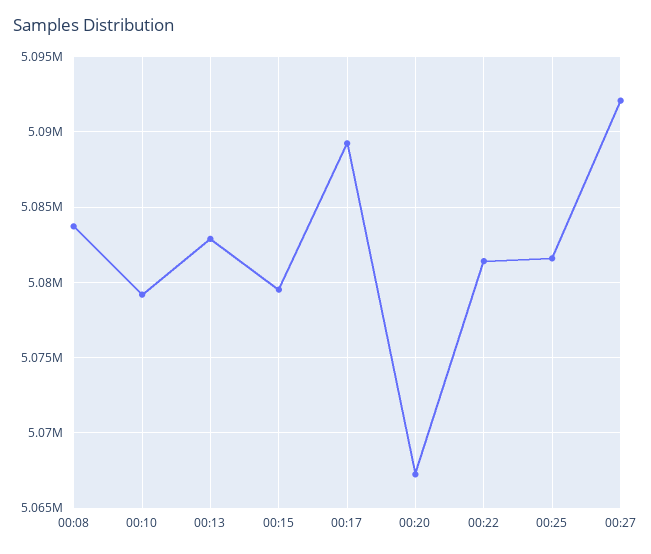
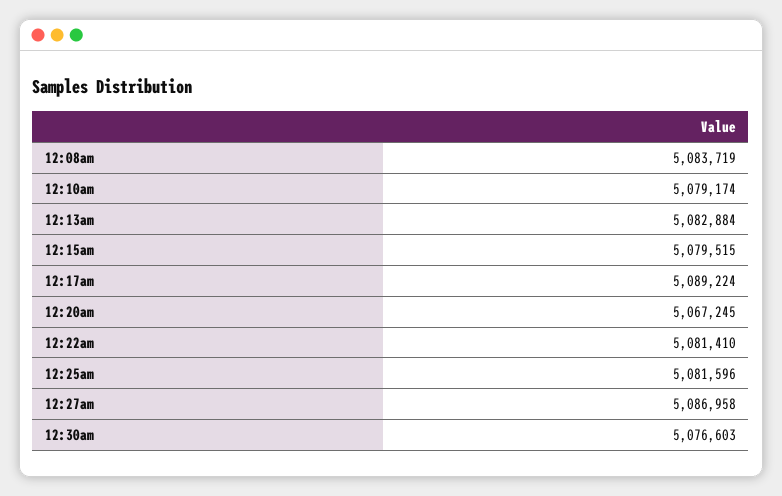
00:27: 5092000 -> 5086958
12:30am: none -> 5076603

